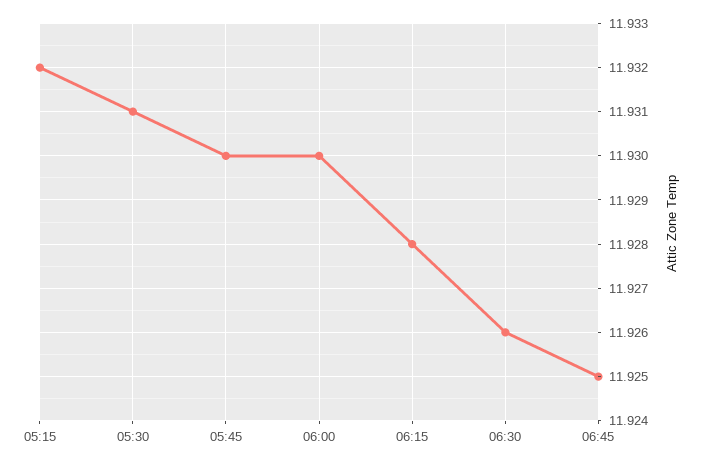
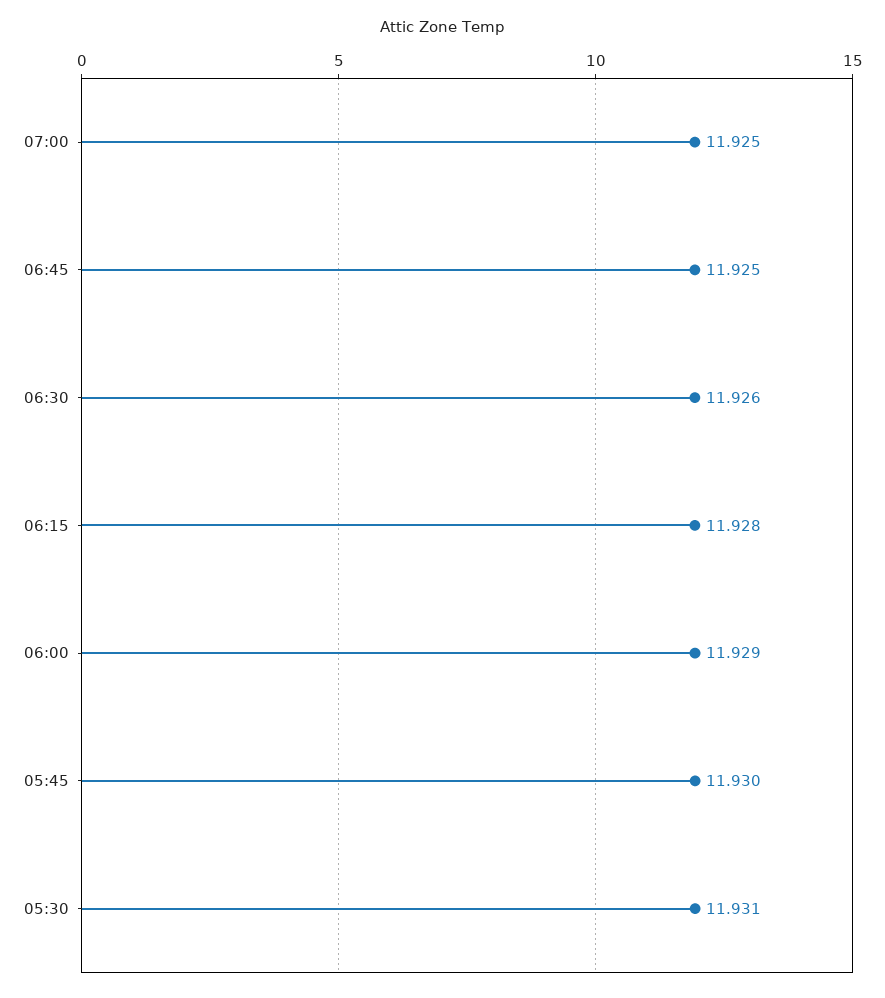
05:15: 11.932 -> none
06:00: 11.93 -> 11.929
07:00: none -> 11.925

